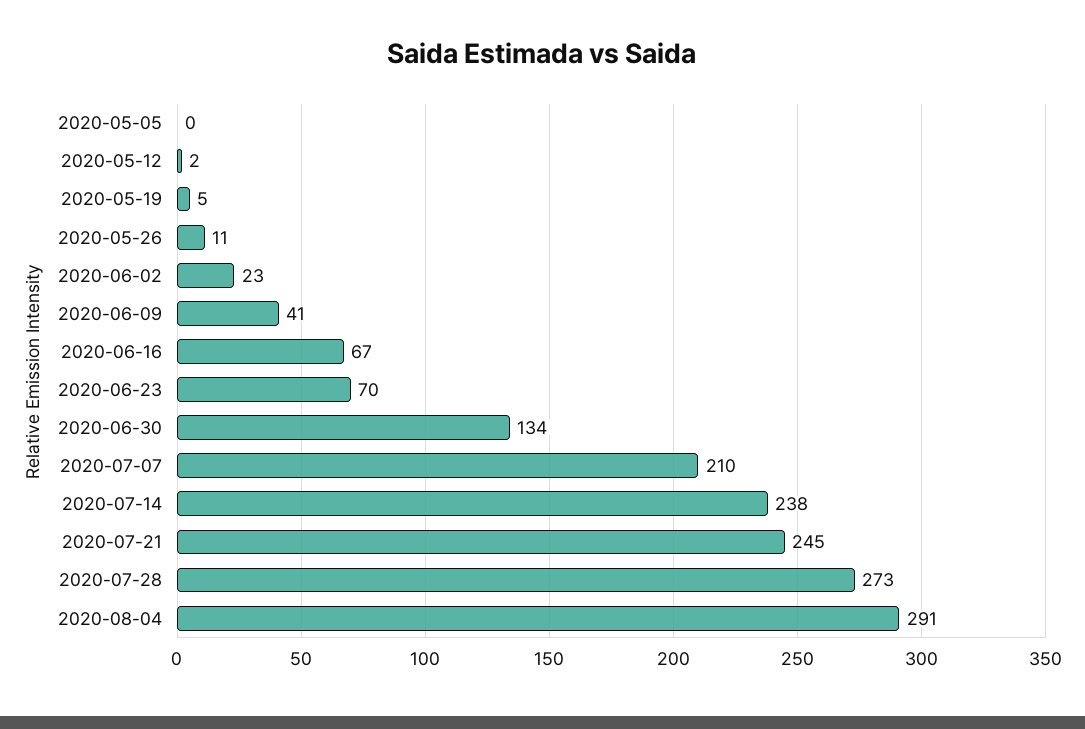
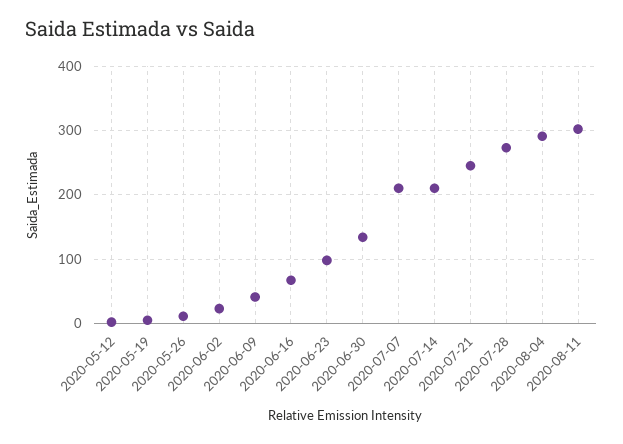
2020-05-05: 0 -> none
2020-06-23: 70 -> 100
2020-07-14: 238 -> 210
2020-08-11: none -> 300

